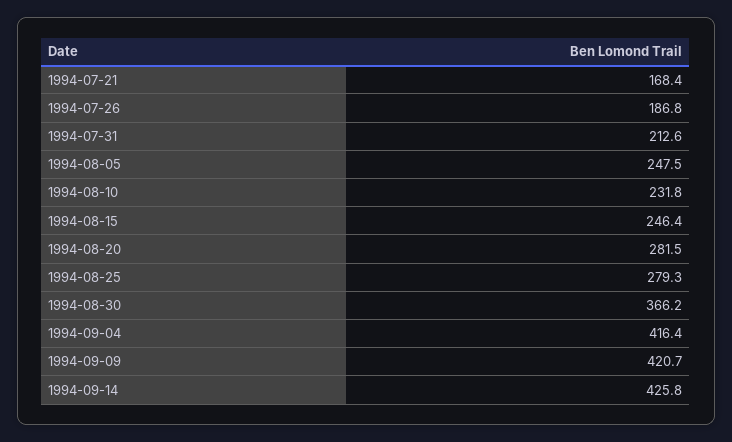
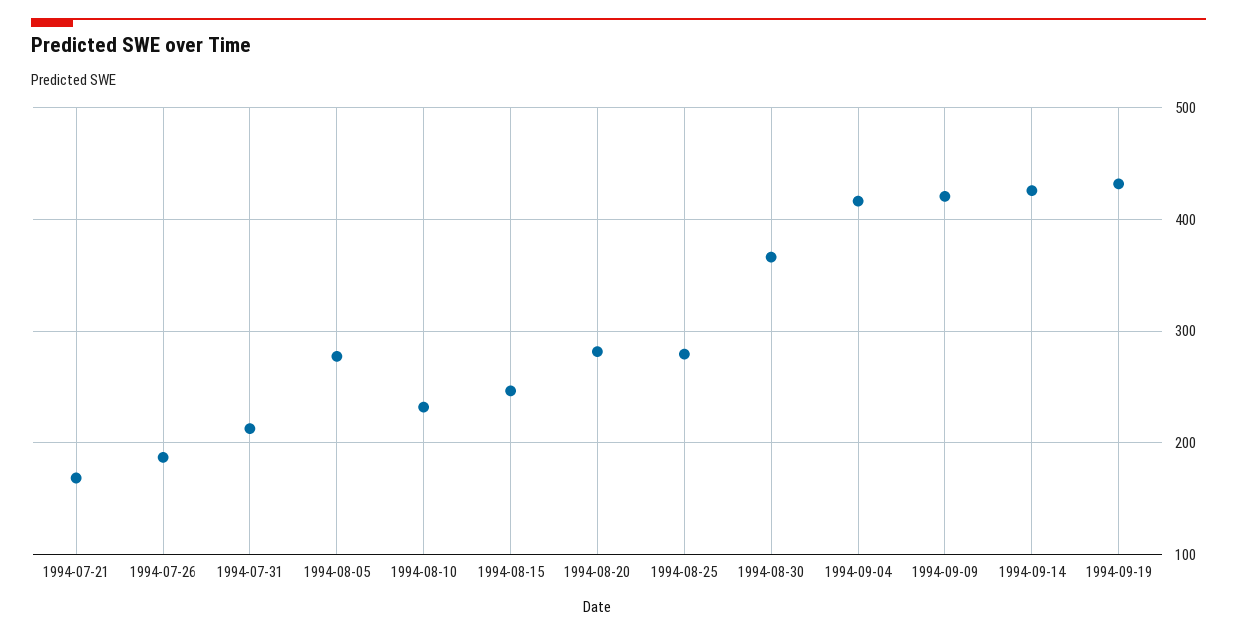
1994-08-05: 247.5 -> 280
1994-09-19: none -> 430

